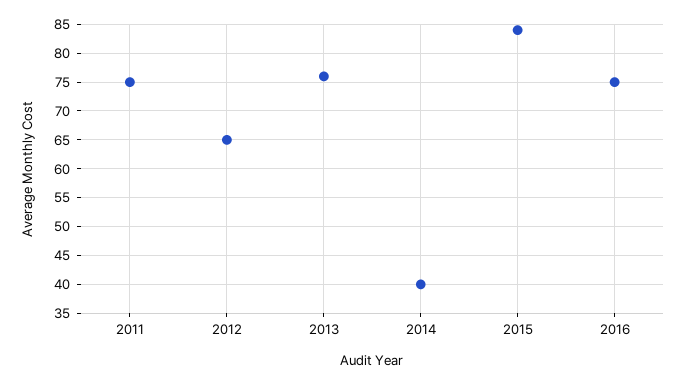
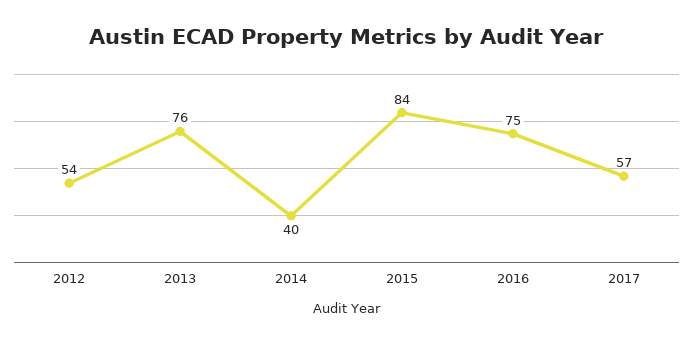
2011: 75 -> none
2012: 65 -> 54
2017: none -> 57

